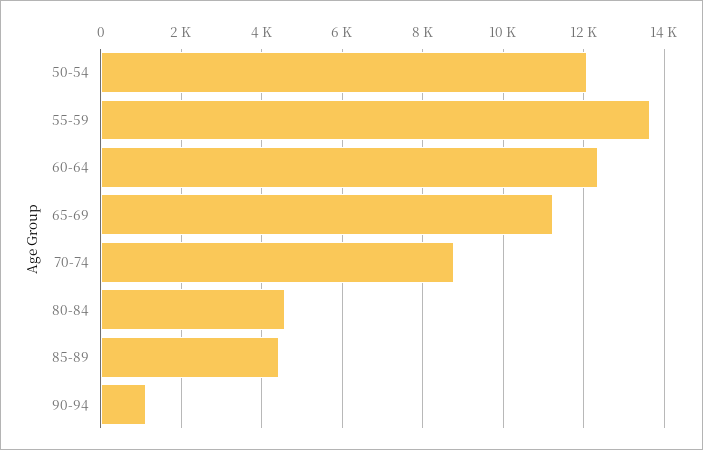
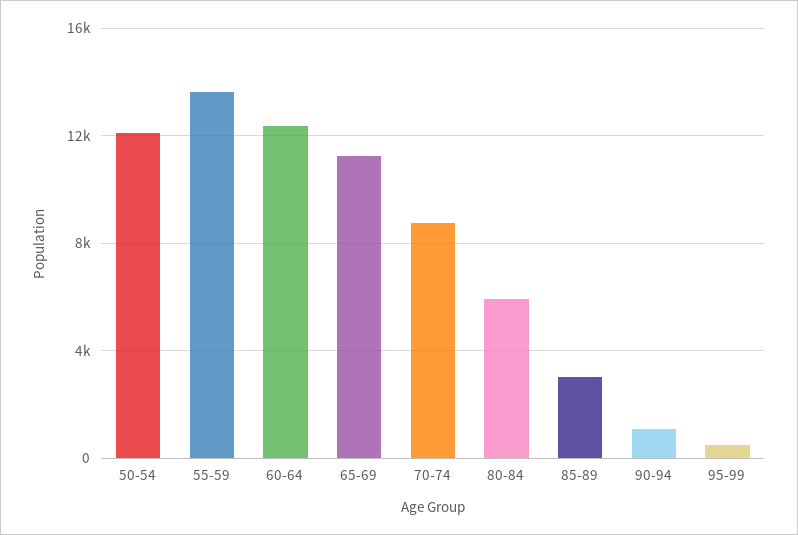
80-84: 4600 -> 6000
85-89: 4400 -> 3000
95-99: none -> 500

